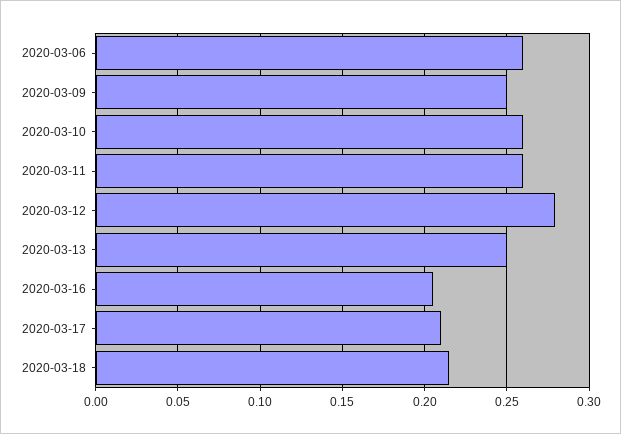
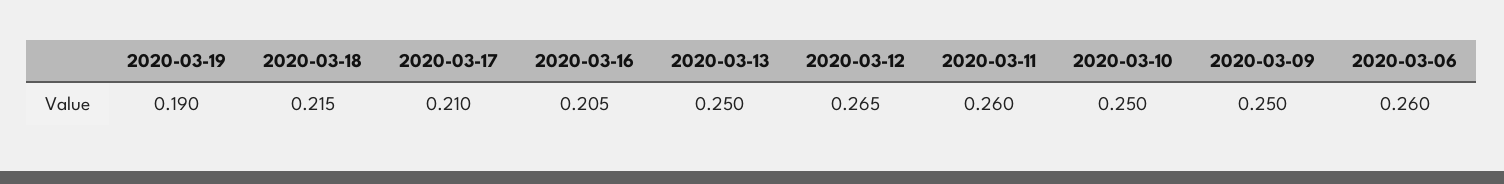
2020-03-10: 0.26 -> 0.25
2020-03-12: 0.28 -> 0.265
2020-03-19: none -> 0.19

